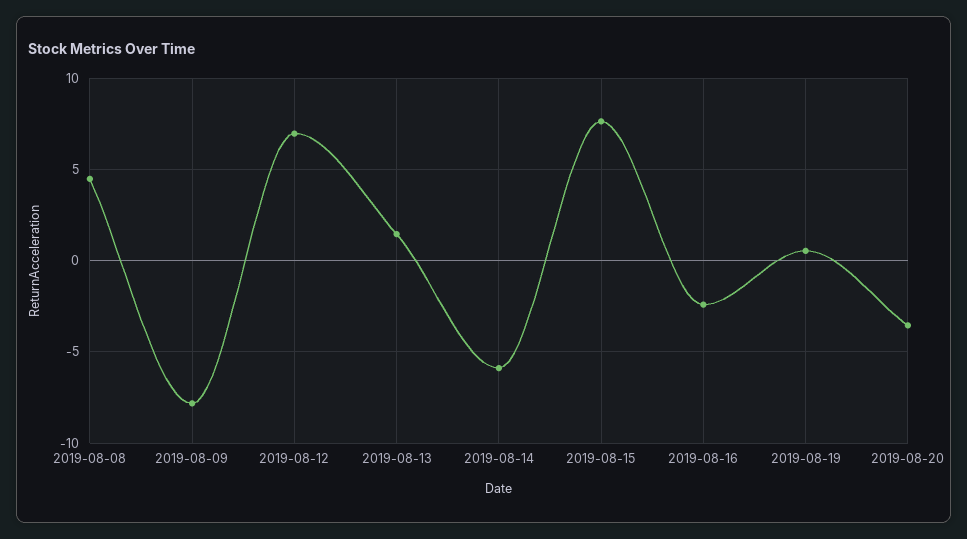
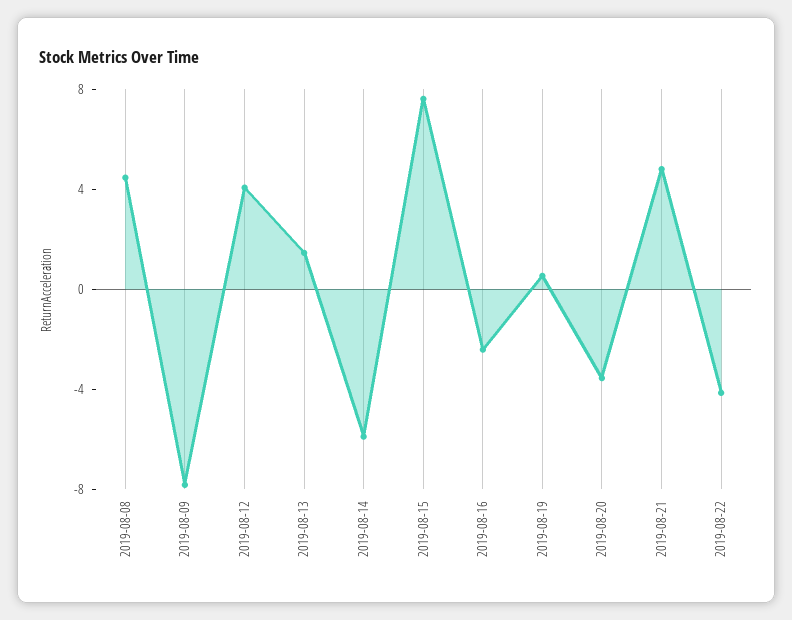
2019-08-12: 7 -> 4
2019-08-21: none -> 5
2019-08-22: none -> -4

